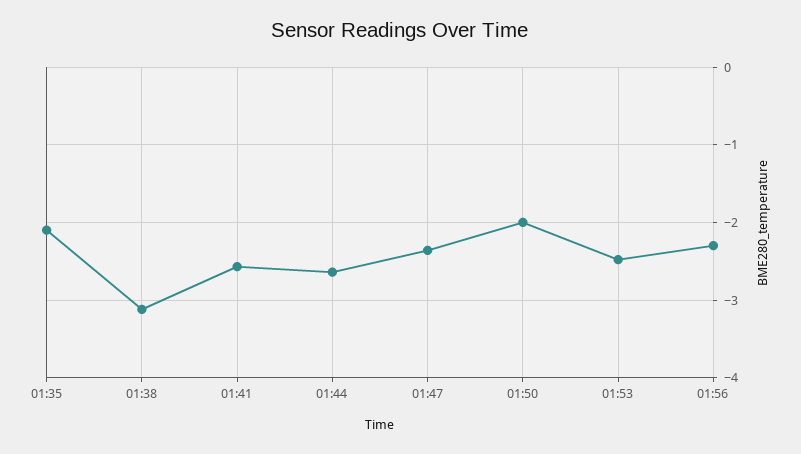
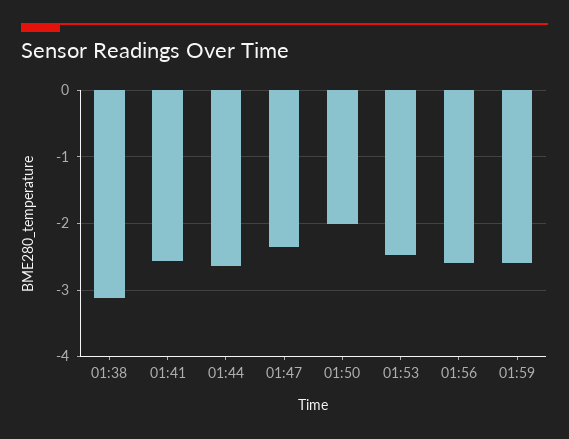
01:35: -2.1 -> none
01:56: -2.3 -> -2.6
01:59: none -> -2.6

